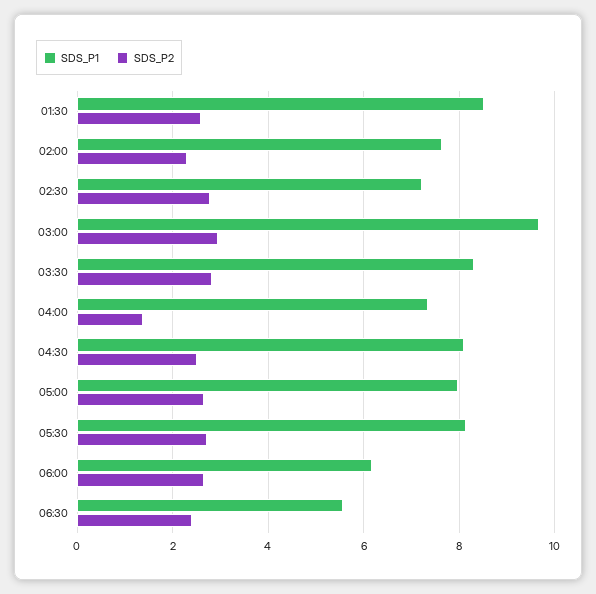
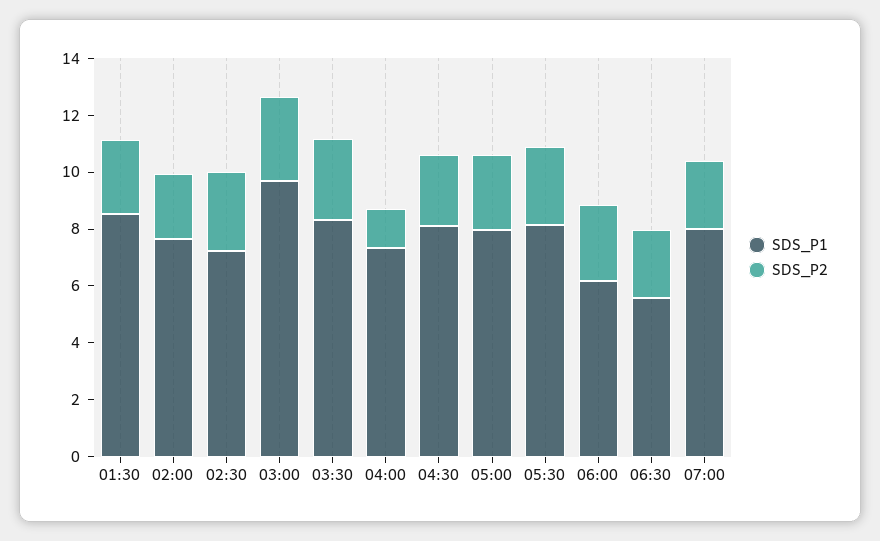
SDS_P1, 07:00: none -> 8
SDS_P2, 07:00: none -> 2.5

